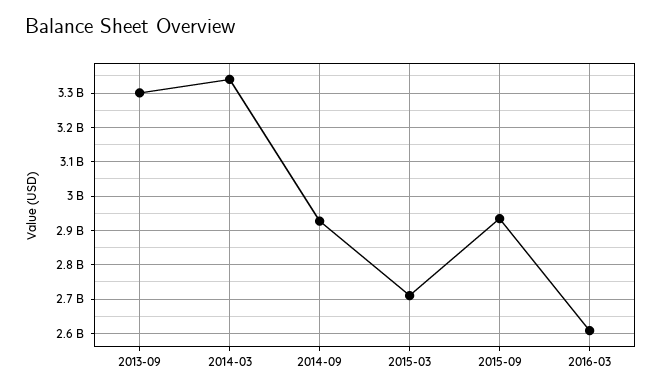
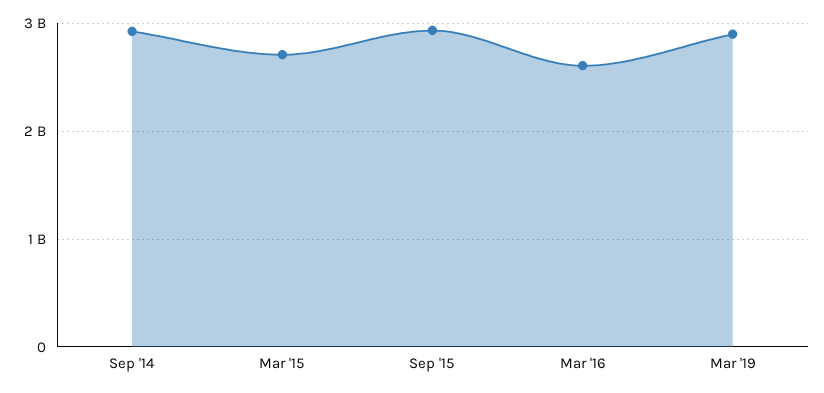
2013-09: 3300000000 -> none
2014-03: 3340000000 -> none
Mar '19: none -> 2900000000

